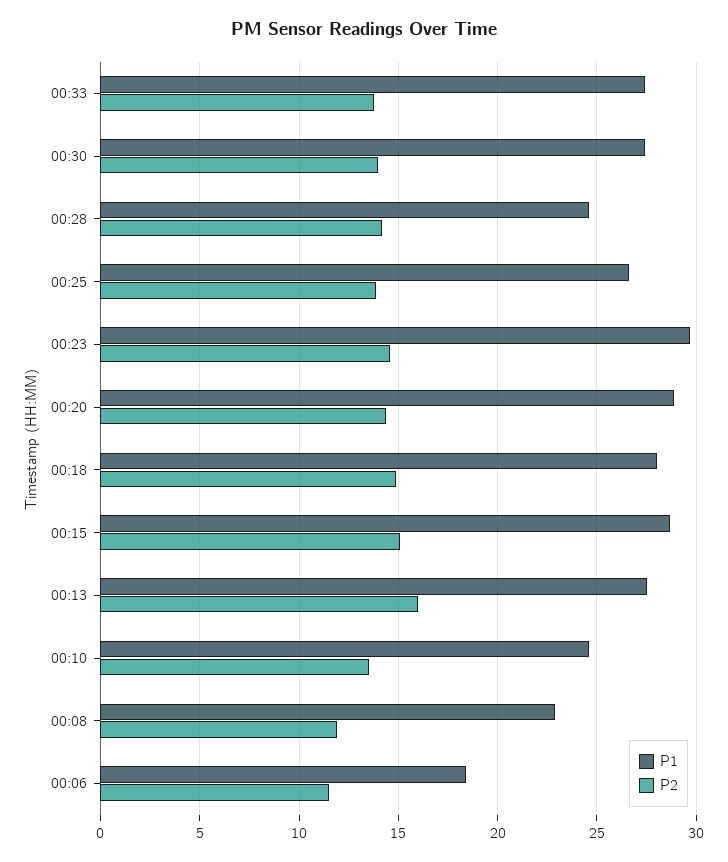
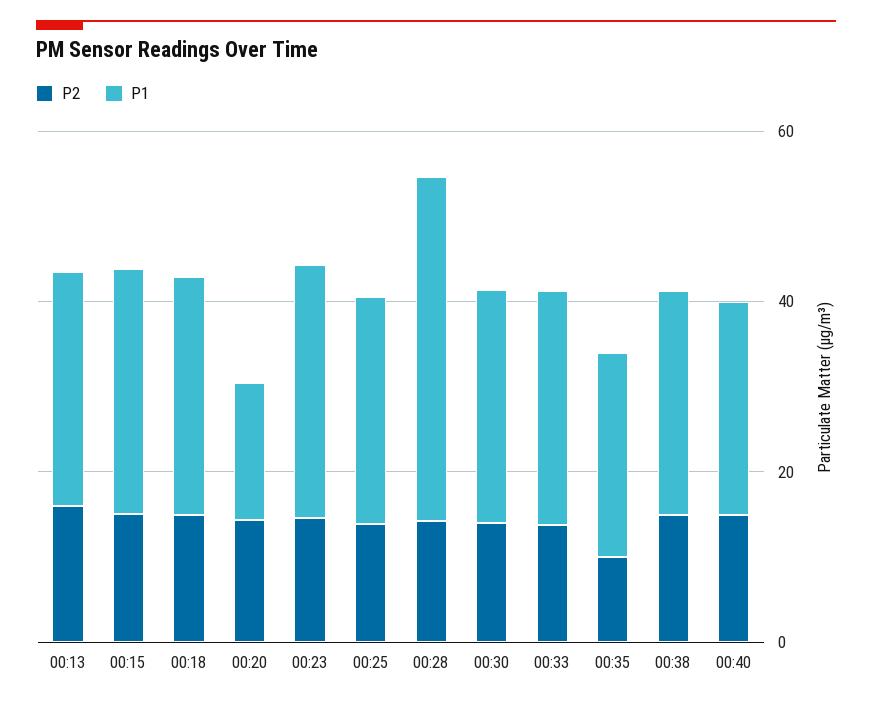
P1, 00:28: 24.5 -> 40
P1, 00:20: 29 -> 15
P1, 00:10: 24.5 -> none
P2, 00:10: 13.5 -> none
P1, 00:08: 23 -> none
P2, 00:08: 12 -> none
P1, 00:06: 18.5 -> none
P2, 00:06: 11.5 -> none
P2, 00:35: none -> 10
P1, 00:35: none -> 25
P2, 00:38: none -> 15
P1, 00:38: none -> 25
P2, 00:40: none -> 15
P1, 00:40: none -> 25

